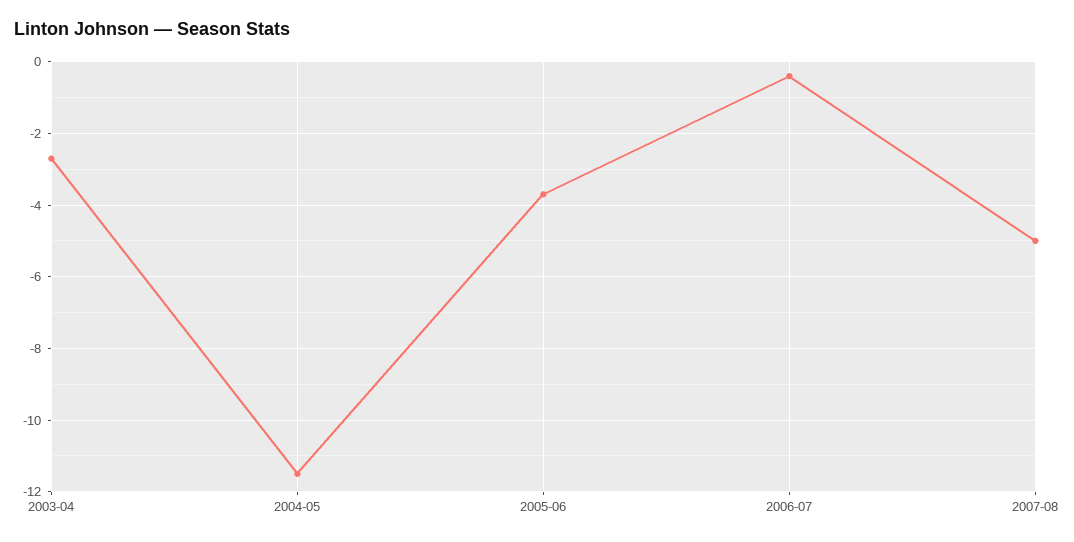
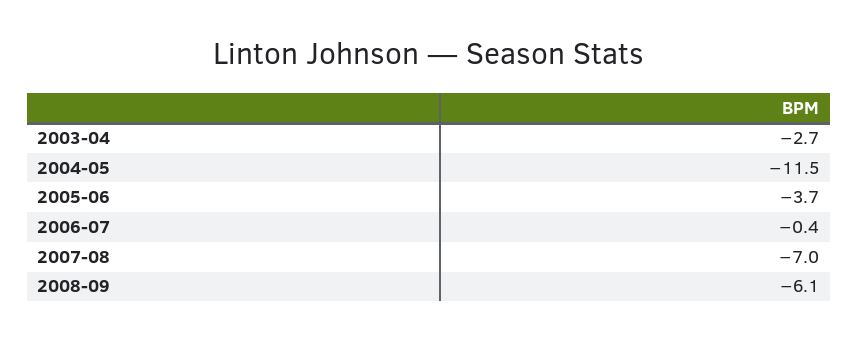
2007-08: -5 -> -7
2008-09: none -> -6.1

